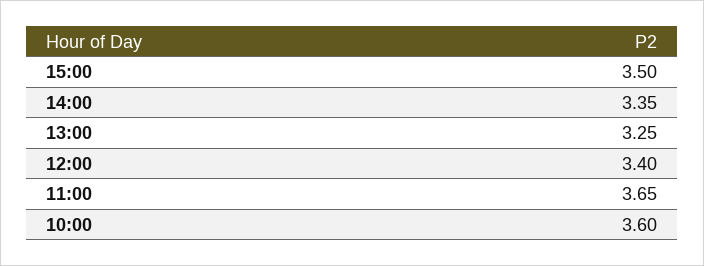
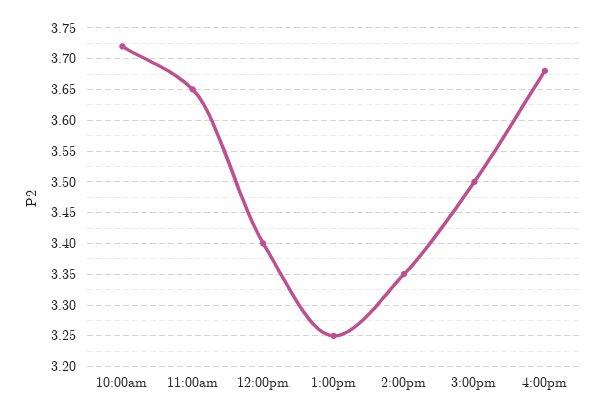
10:00: 3.6 -> 3.72
4:00pm: none -> 3.68

